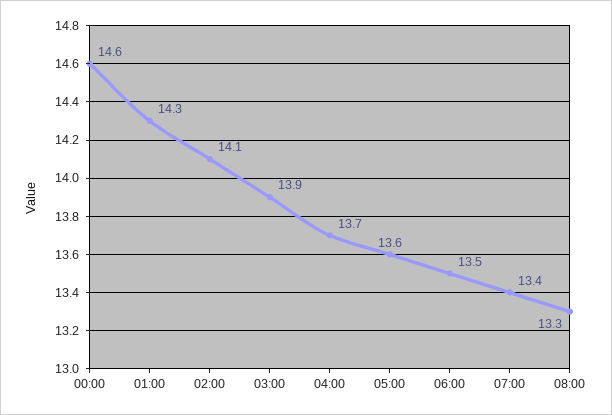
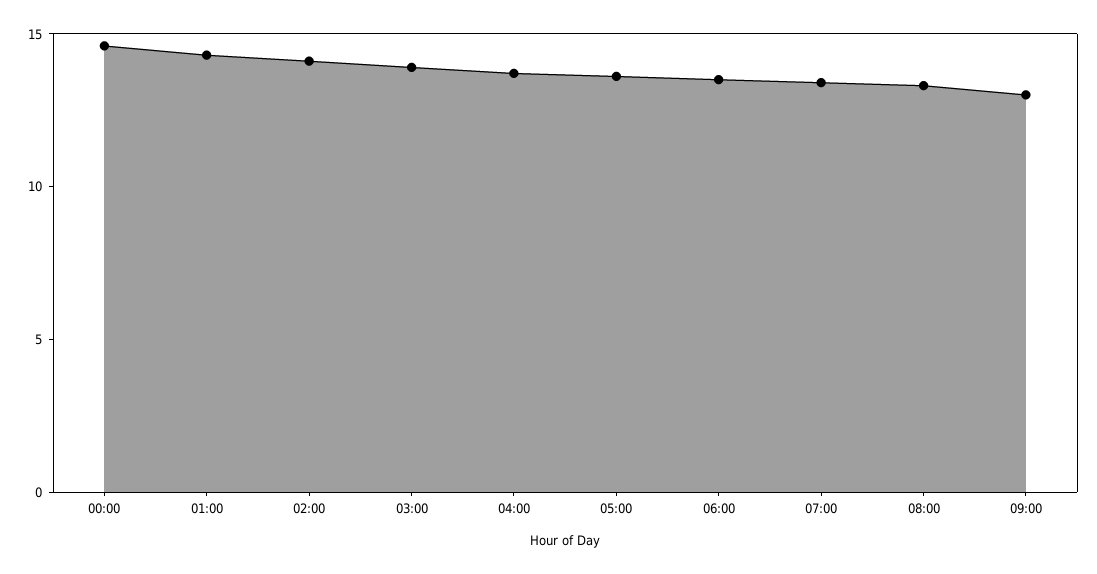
09:00: none -> 13

